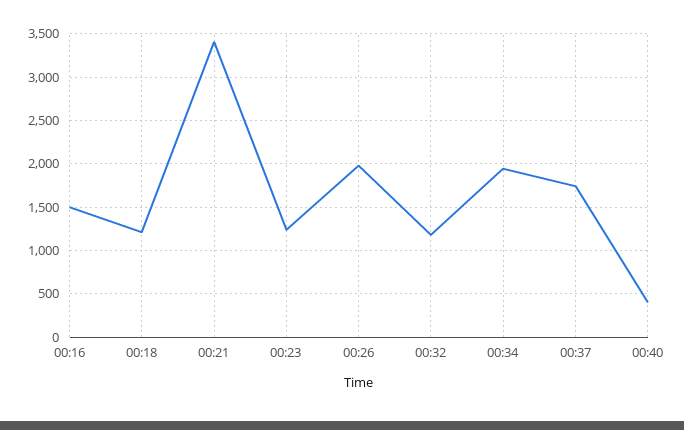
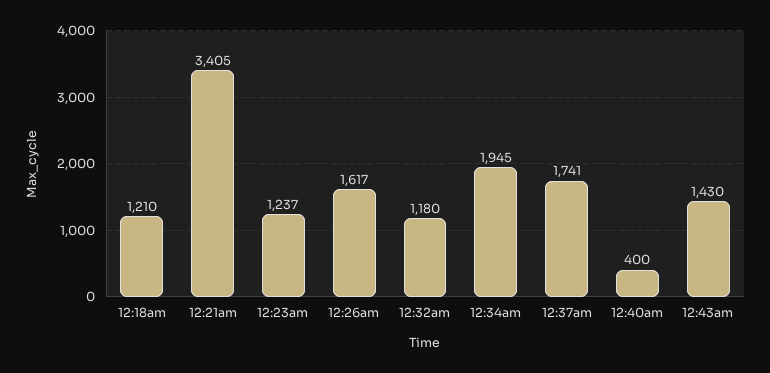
00:16: 1500 -> none
00:26: 2000 -> 1617
12:43am: none -> 1430

